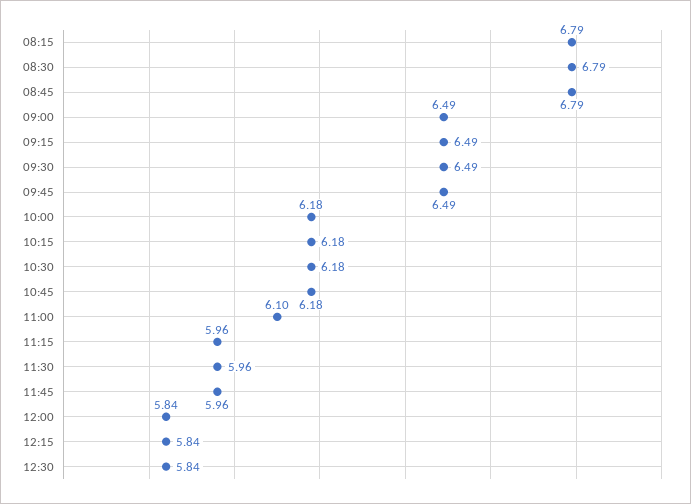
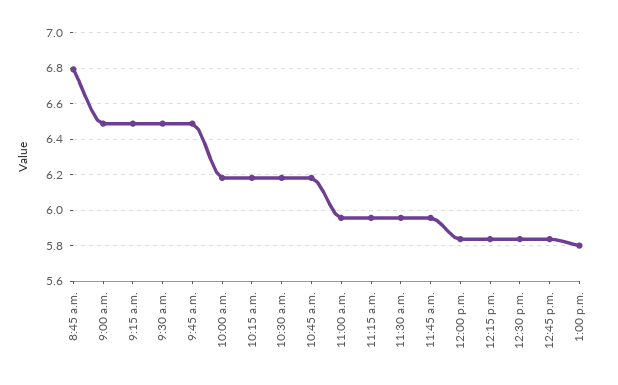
08:15: 6.79 -> none
08:30: 6.79 -> none
11:00: 6.1 -> 5.95
12:45 p.m.: none -> 5.85
1:00 p.m.: none -> 5.8

